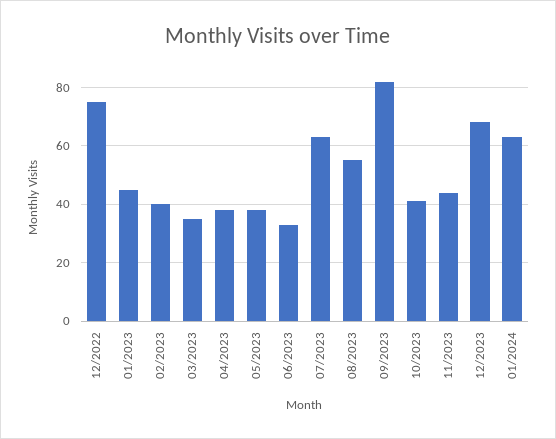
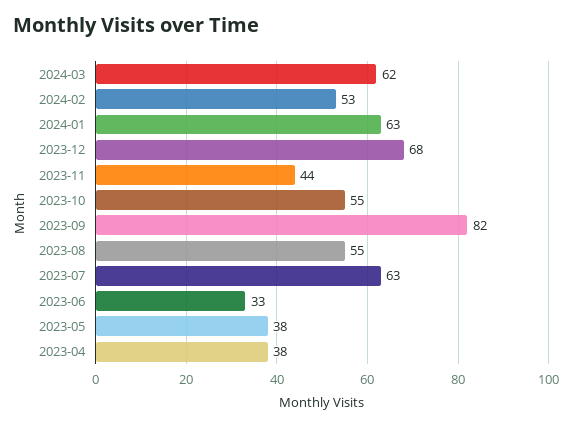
12/2022: 75 -> none
01/2023: 45 -> none
02/2023: 40 -> none
03/2023: 35 -> none
10/2023: 40 -> 55
2024-03: none -> 62
2024-02: none -> 53

